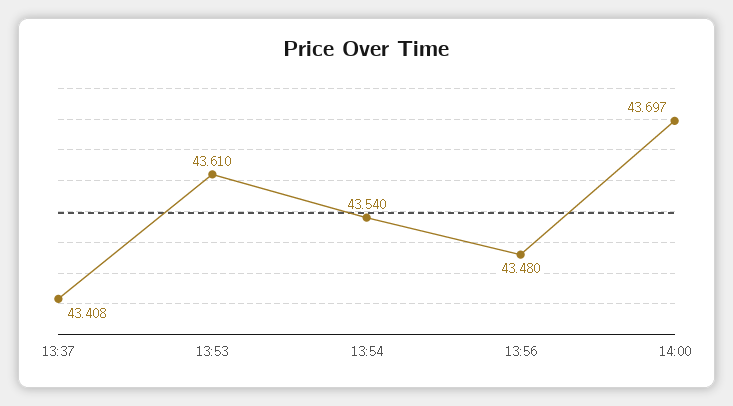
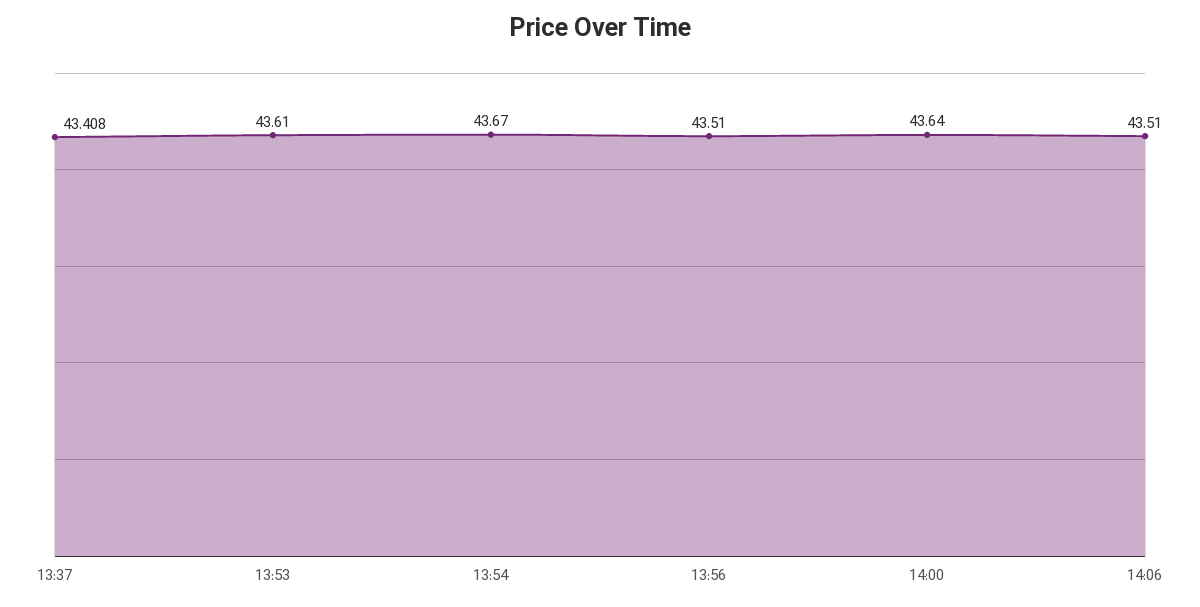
13:54: 43.54 -> 43.67
13:56: 43.48 -> 43.51
14:00: 43.697 -> 43.64
14:06: none -> 43.51

